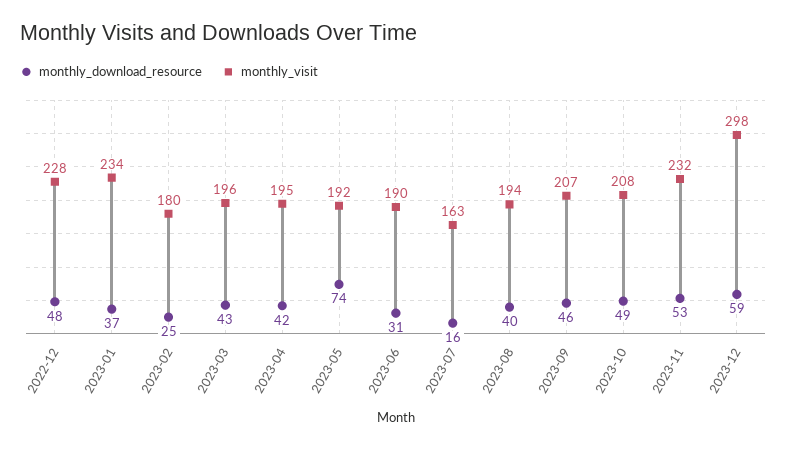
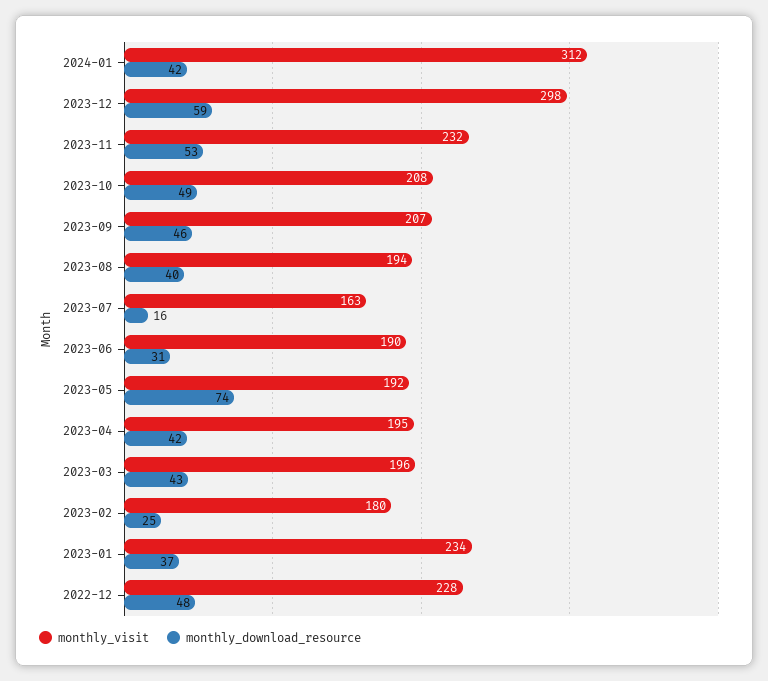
monthly_visit, 2024-01: none -> 312
monthly_download_resource, 2024-01: none -> 42

